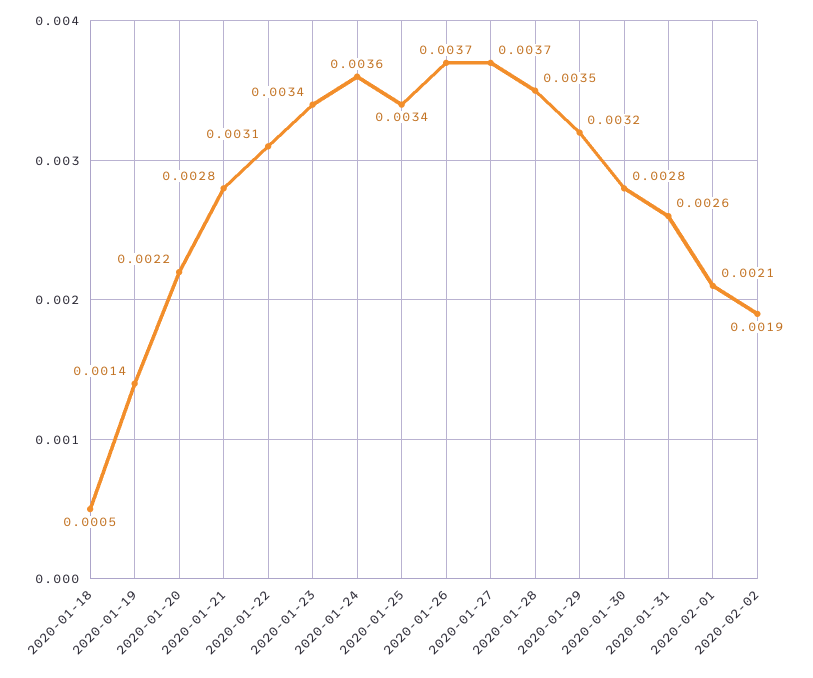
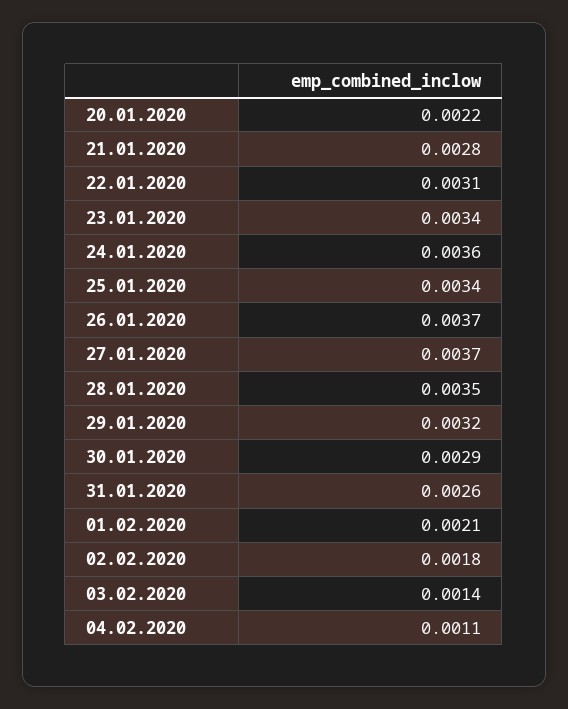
2020-01-18: 0.0005 -> none
2020-01-19: 0.0014 -> none
2020-01-30: 0.0028 -> 0.0029
2020-02-02: 0.0019 -> 0.0018
03.02.2020: none -> 0.0014
04.02.2020: none -> 0.0011

